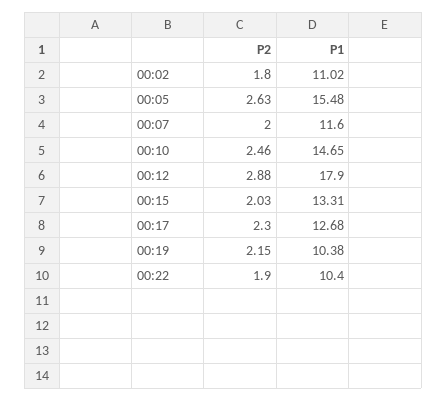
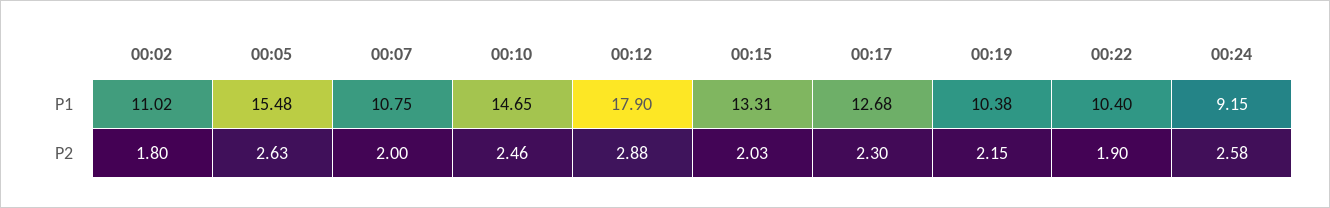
P1, 00:07: 11.6 -> 10.75
P1, 00:24: none -> 9.15
P2, 00:24: none -> 2.58

